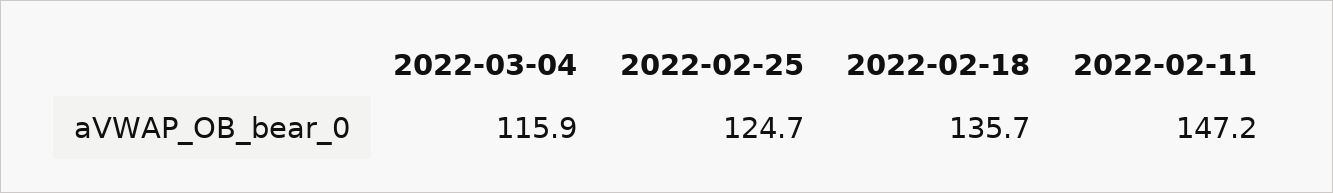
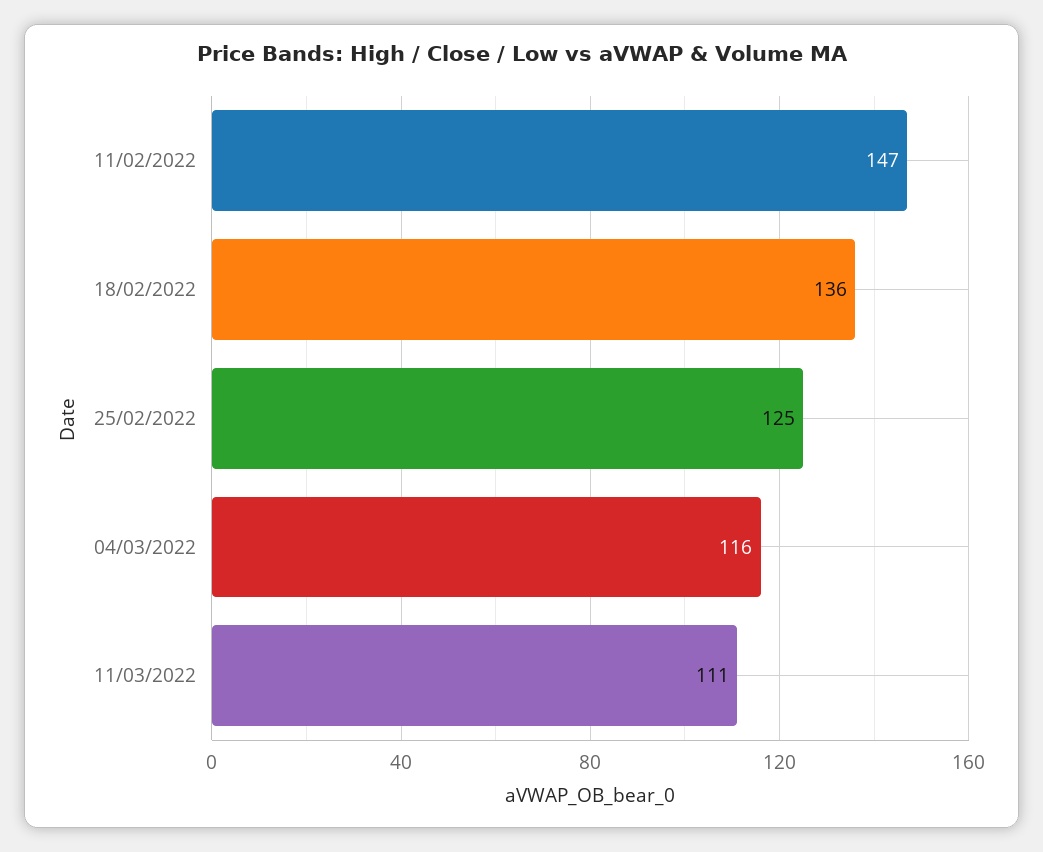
11/03/2022: none -> 111

